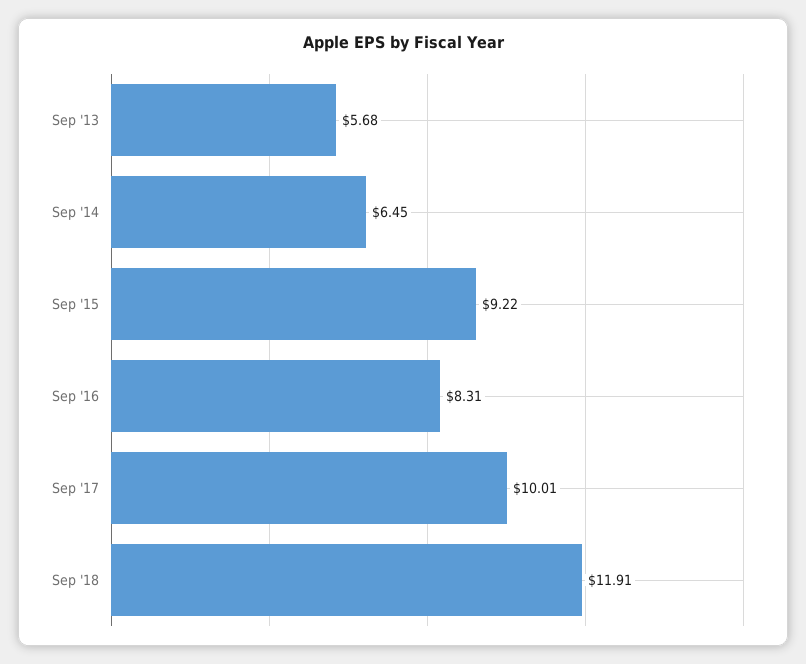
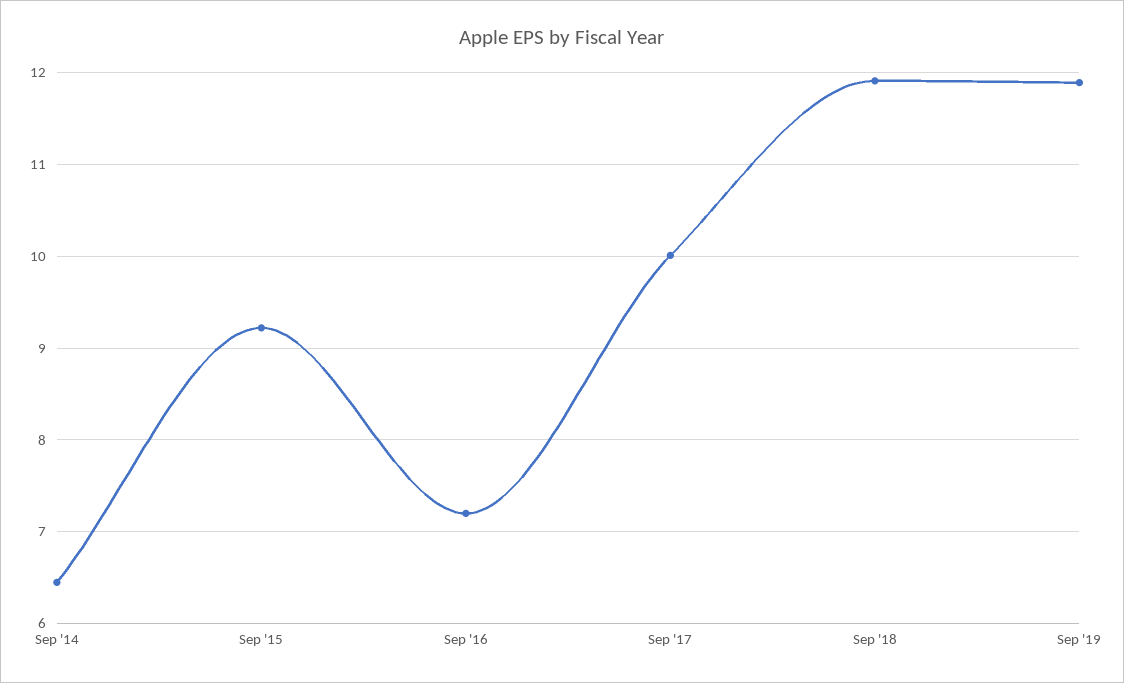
Sep '13: 5.68 -> none
Sep '16: 8.31 -> 7.2
Sep '19: none -> 11.9

